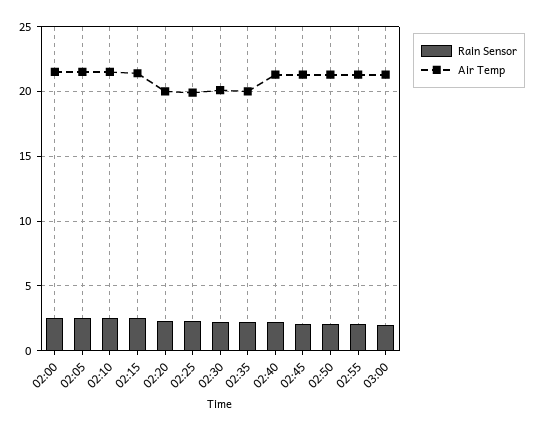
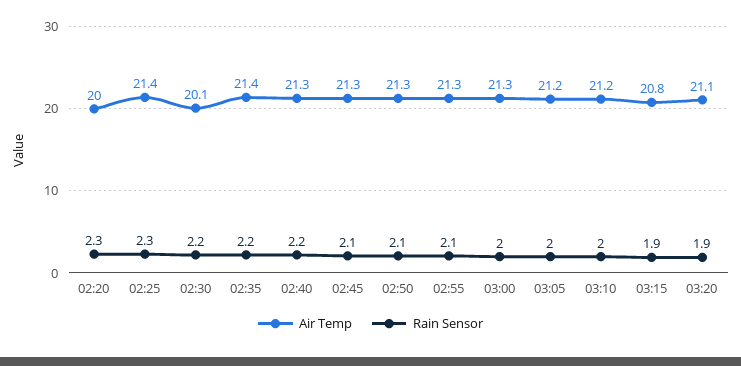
Rain Sensor, 02:00: 2.5 -> none
Air Temp, 02:00: 21.5 -> none
Rain Sensor, 02:05: 2.5 -> none
Air Temp, 02:05: 21.5 -> none
Rain Sensor, 02:10: 2.5 -> none
Air Temp, 02:10: 21.5 -> none
Rain Sensor, 02:15: 2.5 -> none
Air Temp, 02:15: 21.5 -> none
Air Temp, 02:25: 20 -> 21.4
Air Temp, 02:35: 20 -> 21.4
Air Temp, 03:05: none -> 21.2
Rain Sensor, 03:05: none -> 2
Air Temp, 03:10: none -> 21.2
Rain Sensor, 03:10: none -> 2
Air Temp, 03:15: none -> 20.8
Rain Sensor, 03:15: none -> 1.9
Air Temp, 03:20: none -> 21.1
Rain Sensor, 03:20: none -> 1.9

